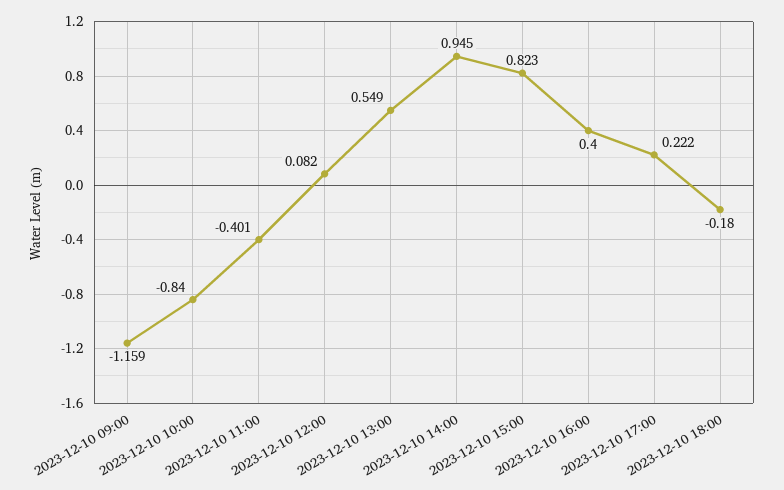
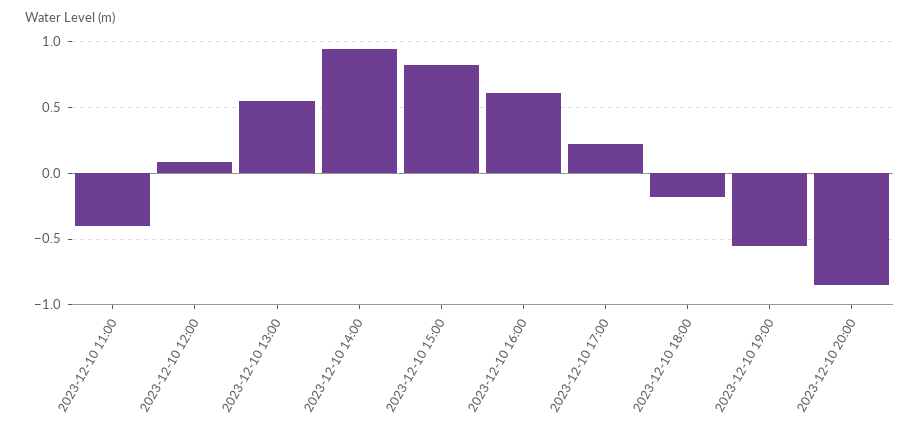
2023-12-10 09:00: -1.159 -> none
2023-12-10 10:00: -0.84 -> none
2023-12-10 16:00: 0.4 -> 0.6
2023-12-10 19:00: none -> -0.55
2023-12-10 20:00: none -> -0.85

